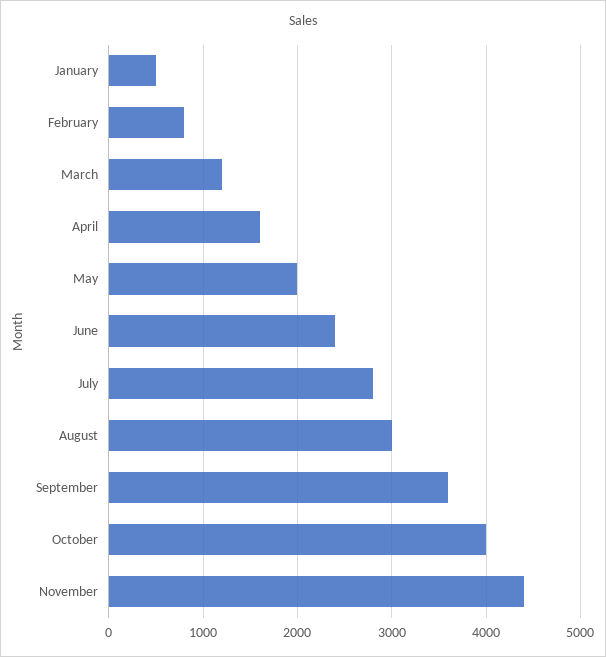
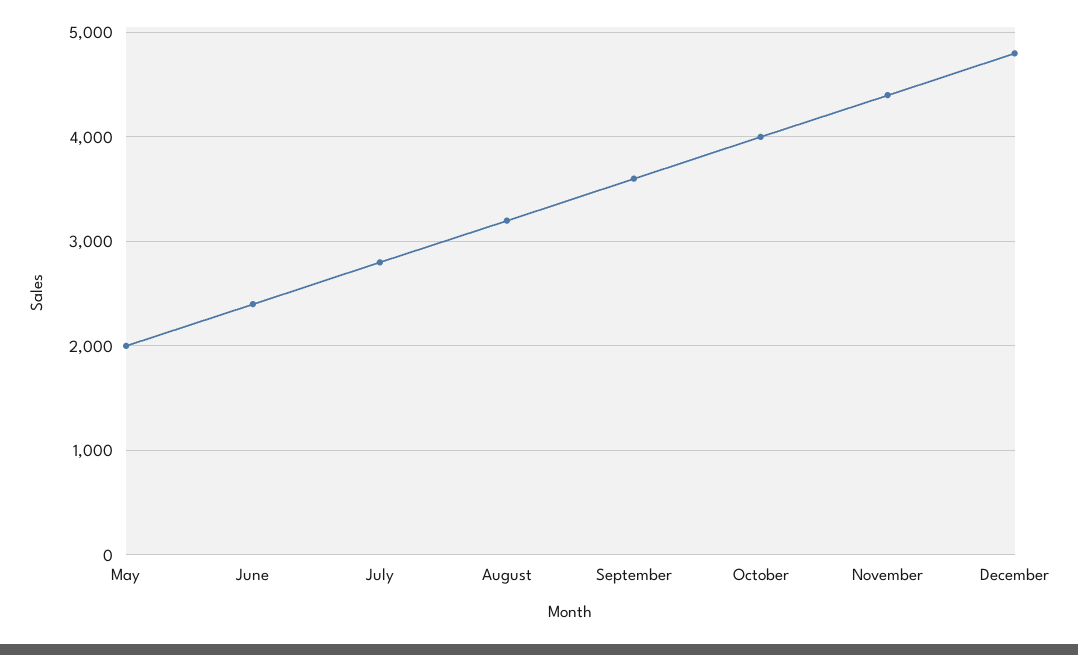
January: 500 -> none
February: 800 -> none
March: 1200 -> none
April: 1600 -> none
August: 3000 -> 3200
December: none -> 4800

